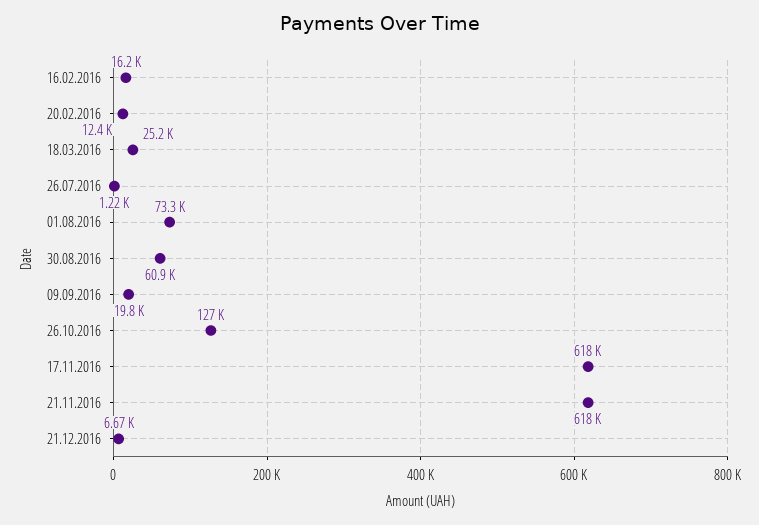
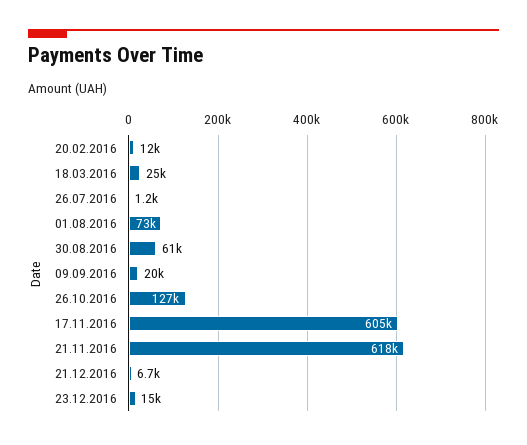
16.02.2016: 16200 -> none
17.11.2016: 618000 -> 605000
23.12.2016: none -> 15000

